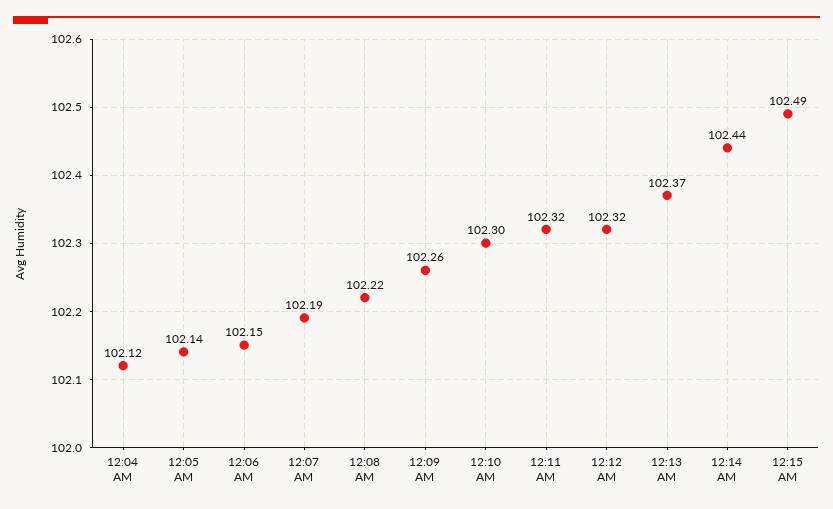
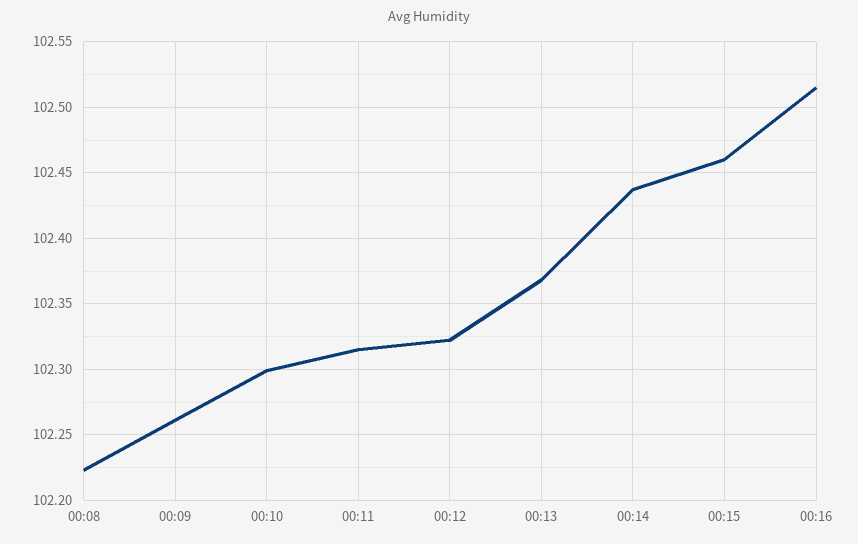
12:04 AM: 102.12 -> none
12:05 AM: 102.14 -> none
12:06 AM: 102.15 -> none
12:07 AM: 102.19 -> none
12:15 AM: 102.49 -> 102.46
00:16: none -> 102.515

